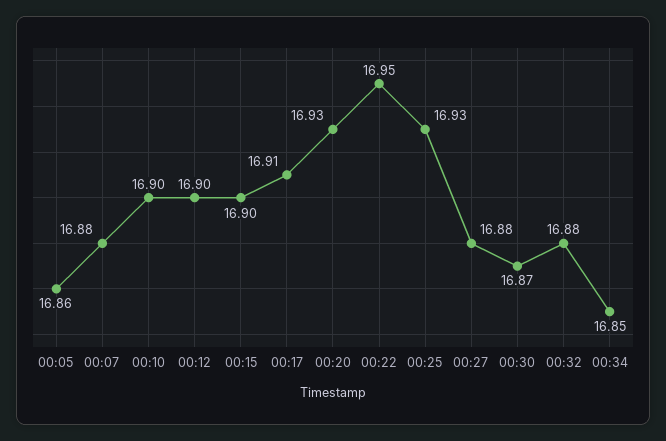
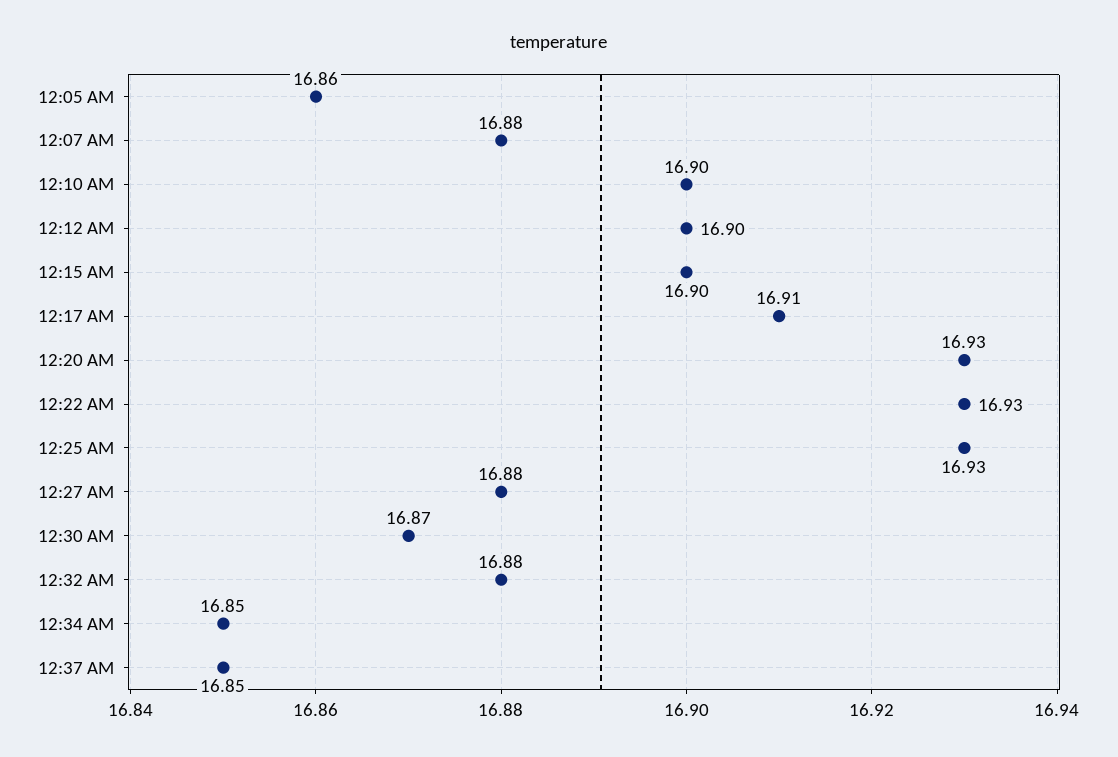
00:22: 16.95 -> 16.93
12:37 AM: none -> 16.85

